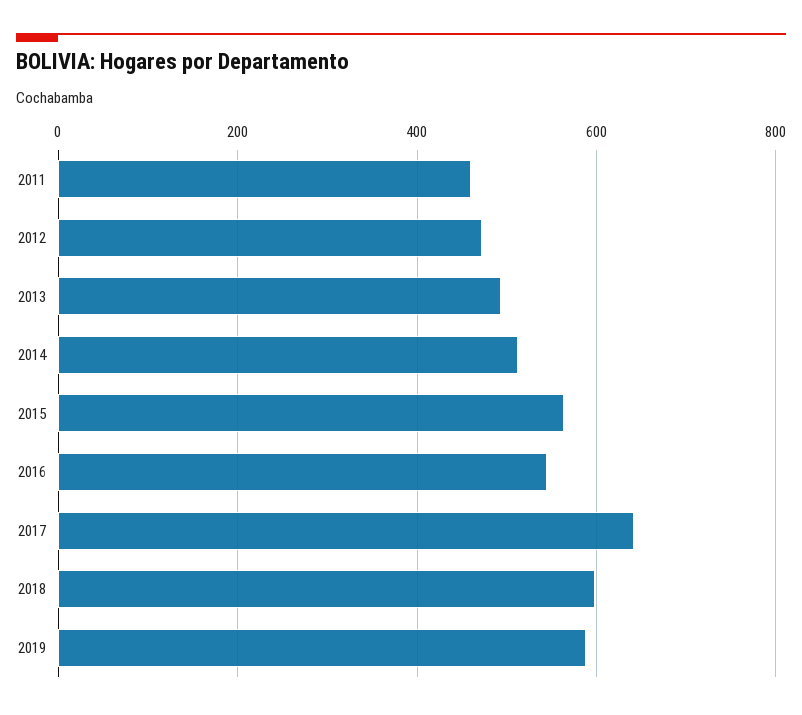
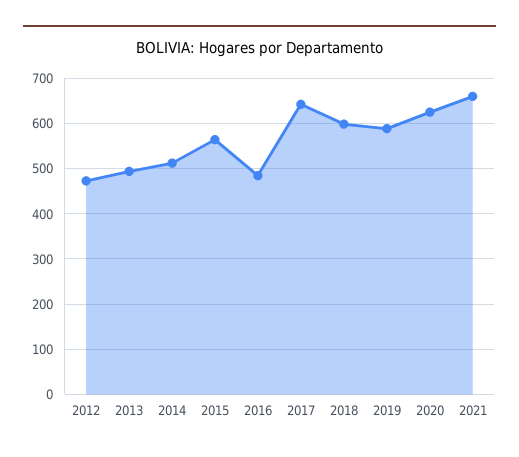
2011: 460 -> none
2016: 540 -> 480
2020: none -> 620
2021: none -> 660

